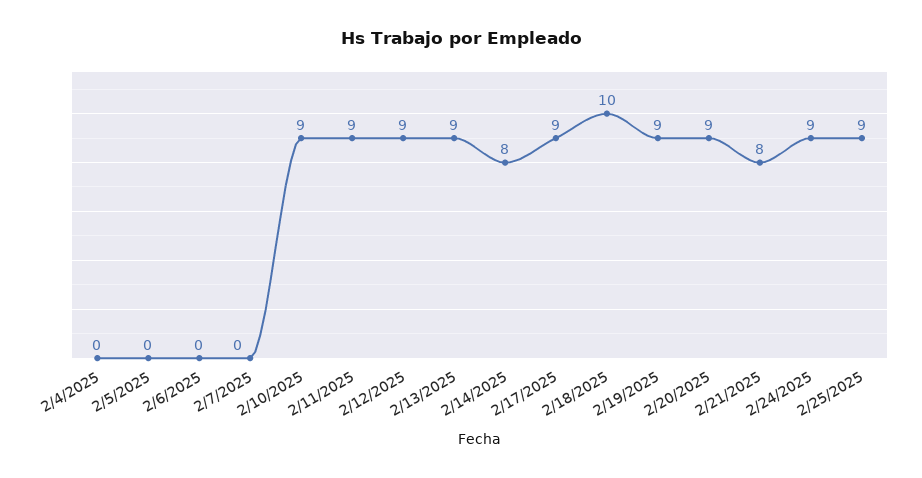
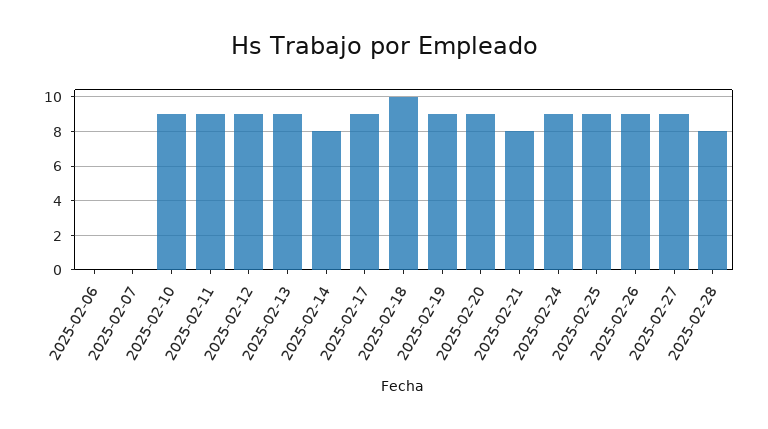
2/4/2025: 0 -> none
2/5/2025: 0 -> none
2025-02-26: none -> 9
2025-02-27: none -> 9
2025-02-28: none -> 8

